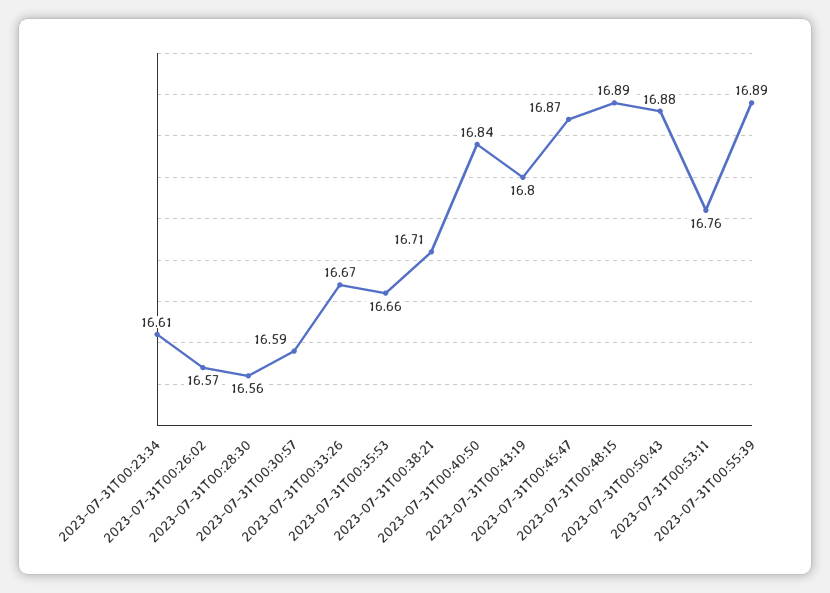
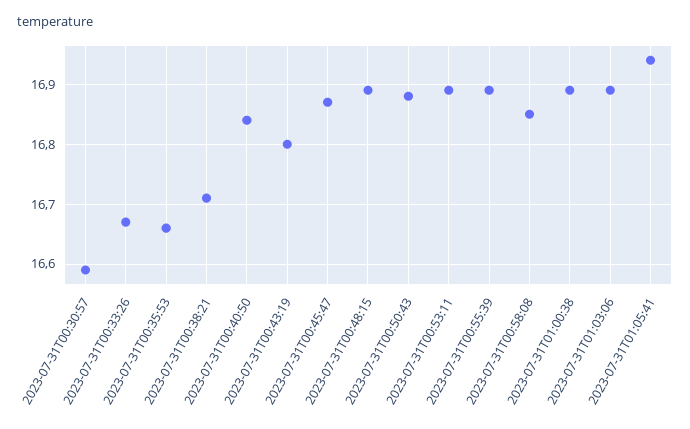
2023-07-31T00:23:34: 16.61 -> none
2023-07-31T00:26:02: 16.57 -> none
2023-07-31T00:28:30: 16.56 -> none
2023-07-31T00:53:11: 16.76 -> 16.9
2023-07-31T00:58:08: none -> 16.85
2023-07-31T01:00:38: none -> 16.9
2023-07-31T01:03:06: none -> 16.9
2023-07-31T01:05:41: none -> 16.95

